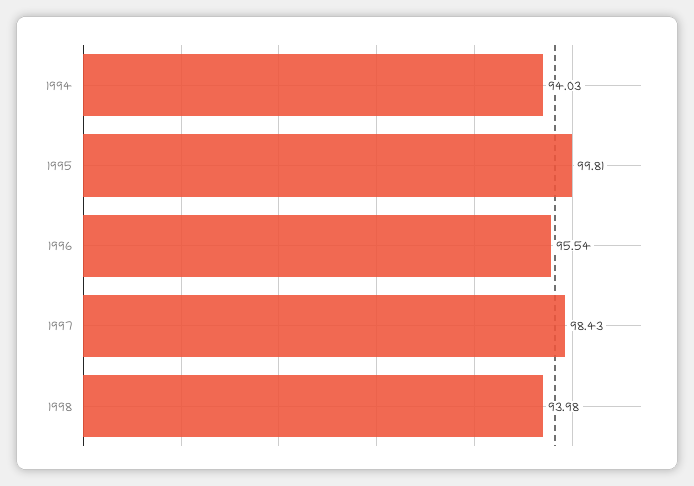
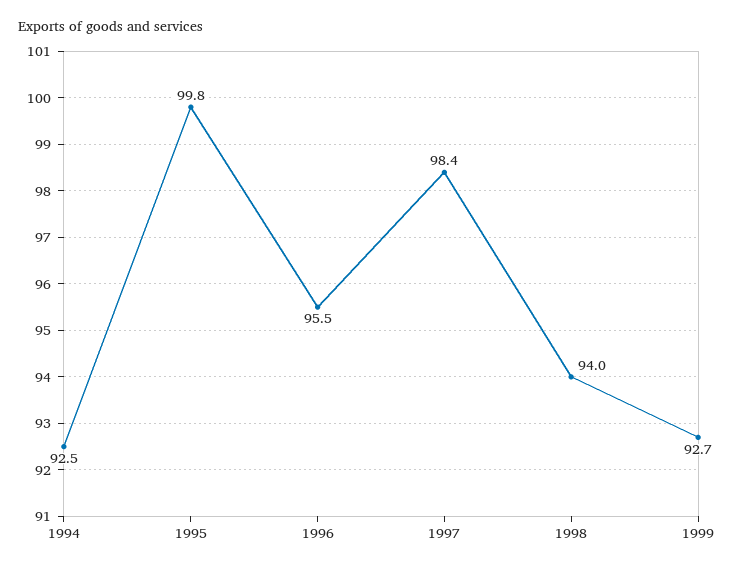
1994: 94.03 -> 92.5
1999: none -> 92.7

